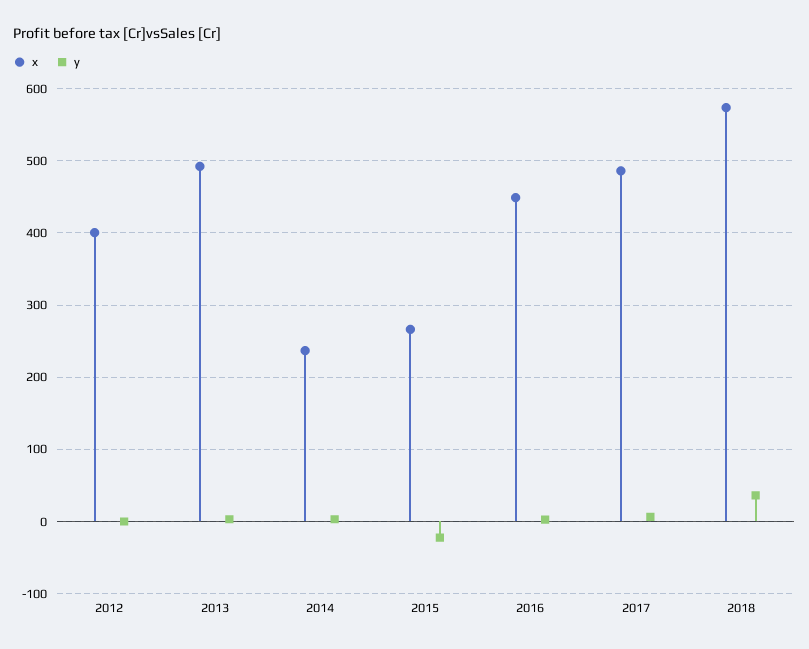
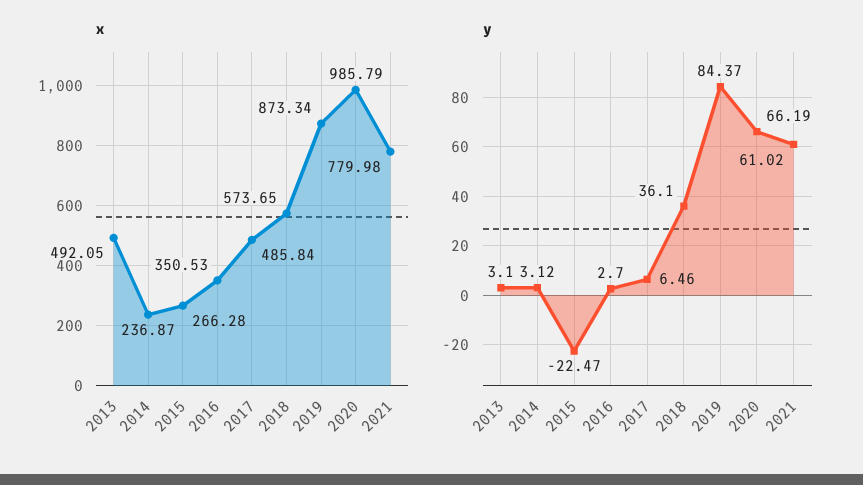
x, 2012: 400 -> none
y, 2012: 0 -> none
x, 2016: 450 -> 350.53
x, 2019: none -> 873.34
x, 2020: none -> 985.79
x, 2021: none -> 779.98
y, 2019: none -> 84.37
y, 2020: none -> 66.19
y, 2021: none -> 61.02

